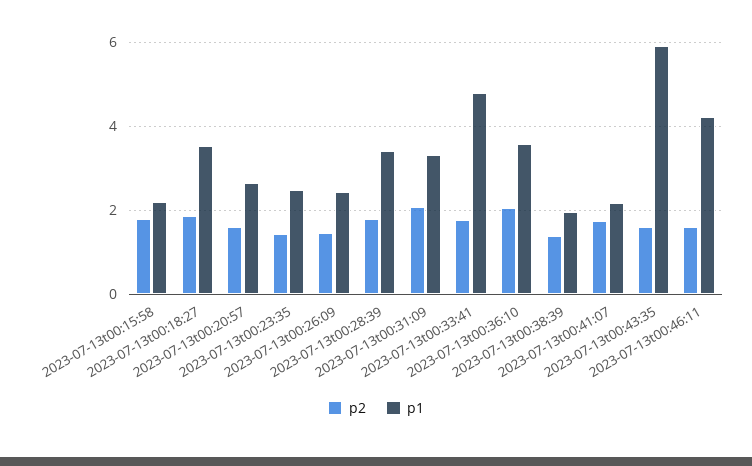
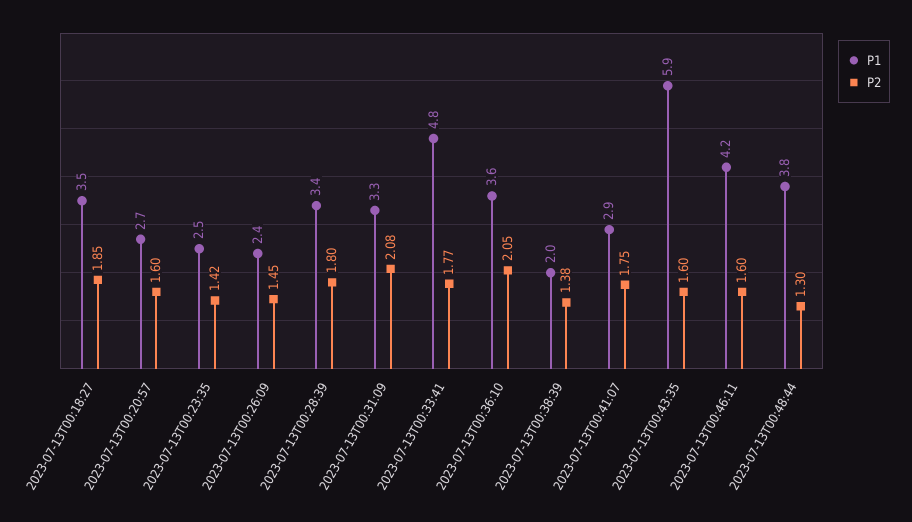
p2, 2023-07-13t00:15:58: 1.8 -> none
p1, 2023-07-13t00:15:58: 2.2 -> none
p1, 2023-07-13t00:41:07: 2.2 -> 2.9
p1, 2023-07-13T00:48:44: none -> 3.8
p2, 2023-07-13T00:48:44: none -> 1.3

